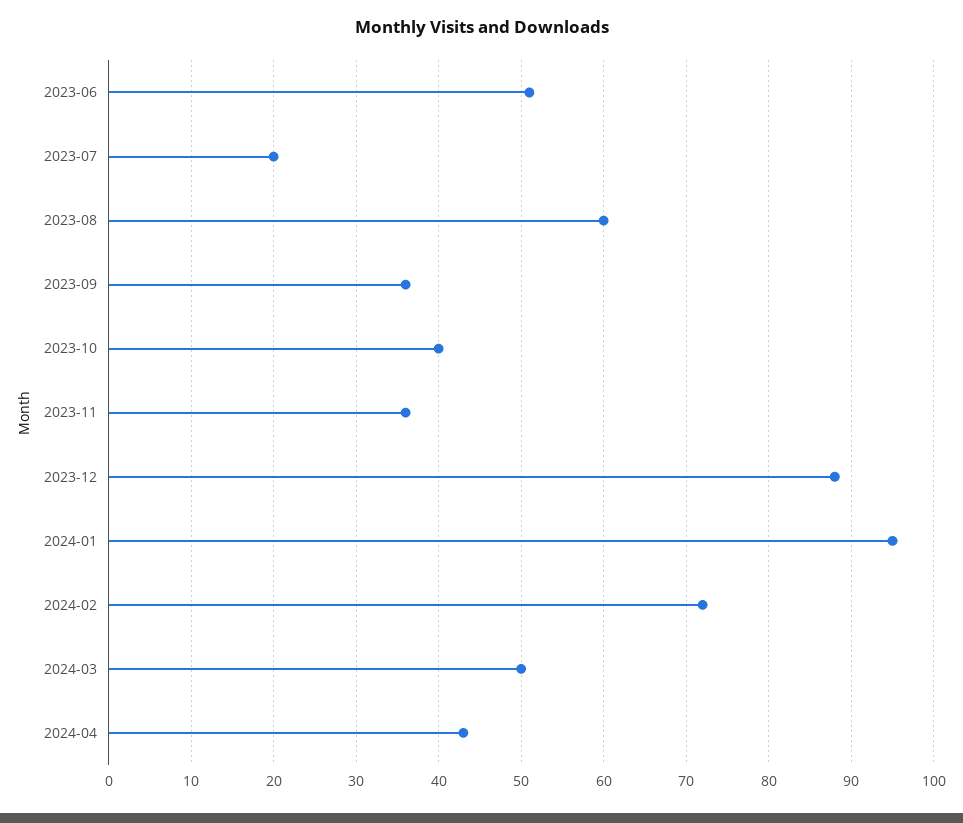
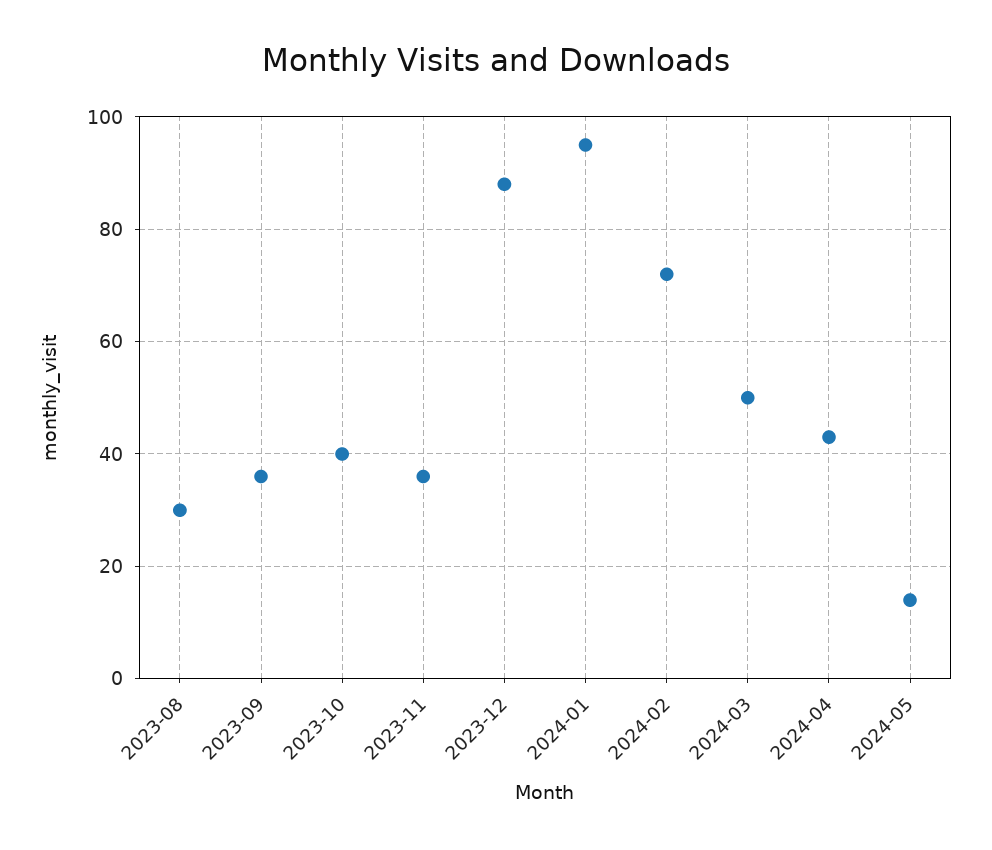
2023-06: 51 -> none
2023-07: 20 -> none
2023-08: 60 -> 30
2024-05: none -> 15

